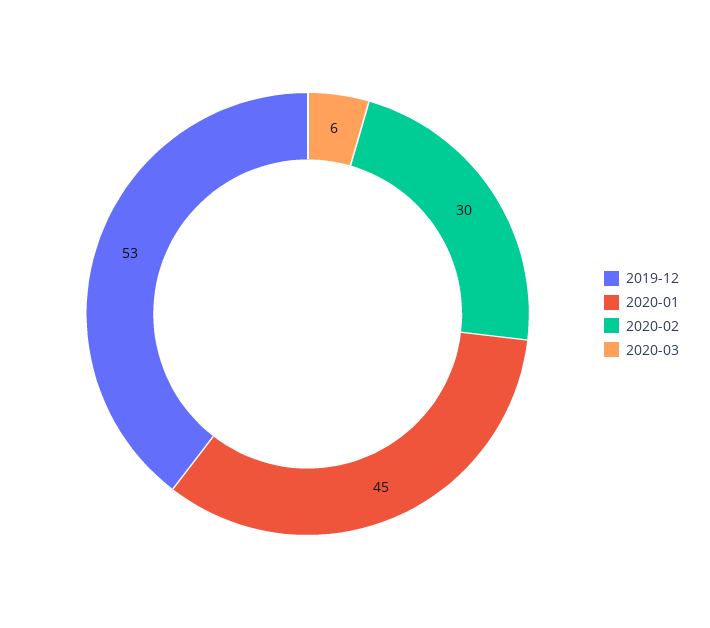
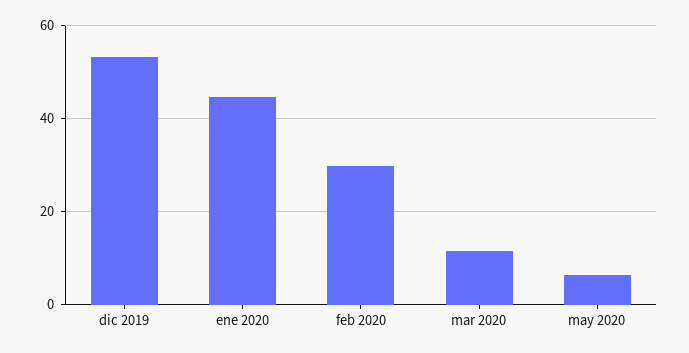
2020-03: 6 -> 12
may 2020: none -> 6

